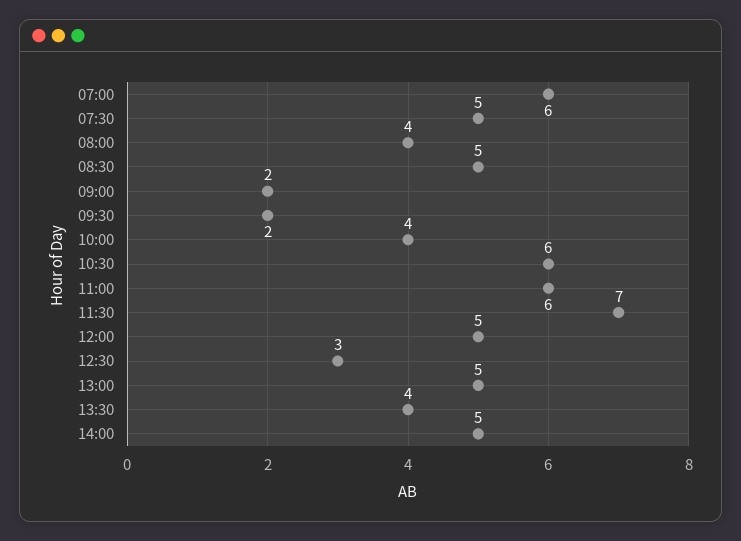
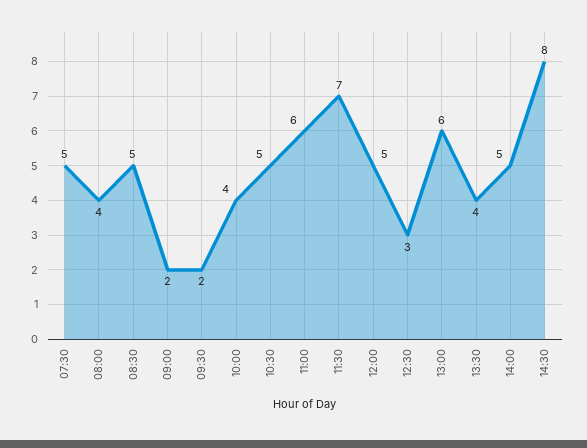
07:00: 6 -> none
10:30: 6 -> 5
13:00: 5 -> 6
14:30: none -> 8

